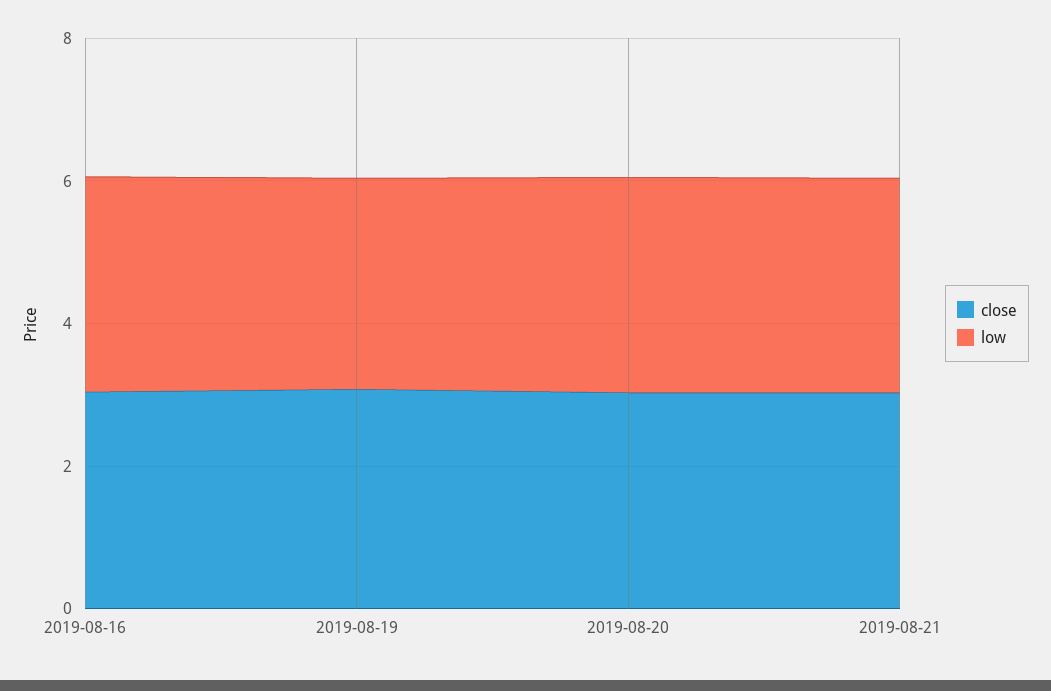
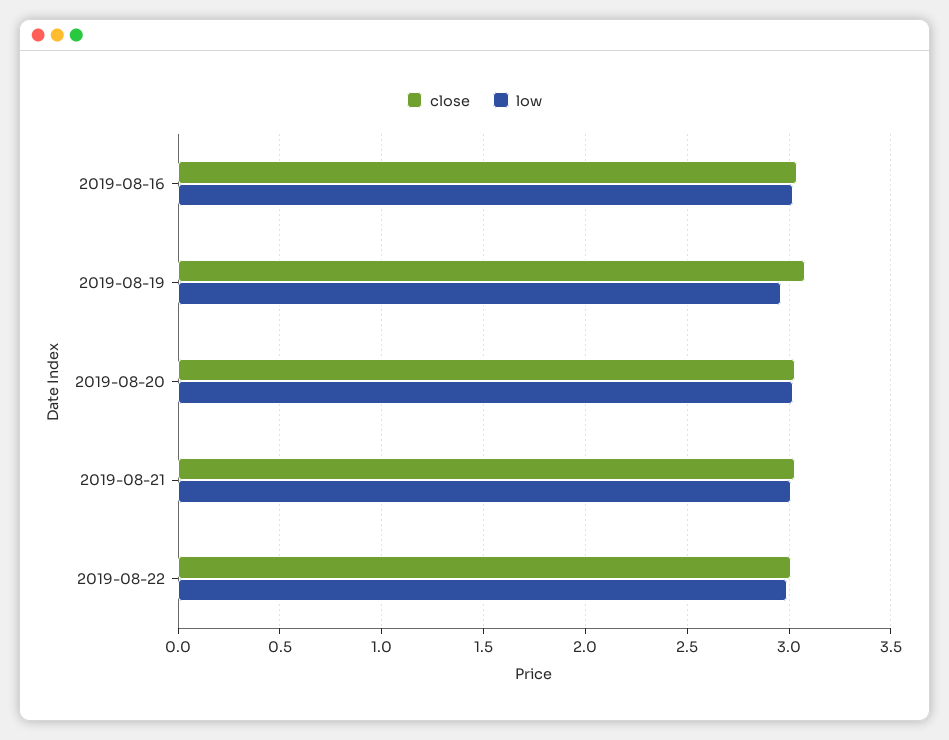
close, 2019-08-22: none -> 3
low, 2019-08-22: none -> 3

